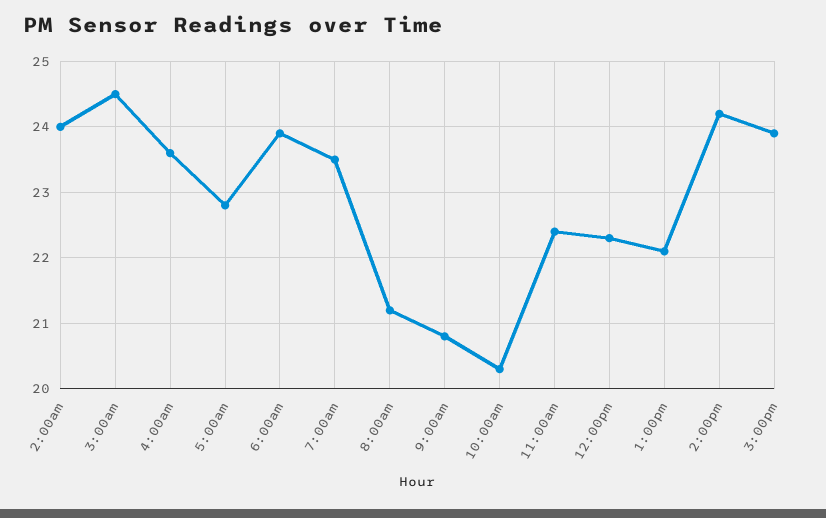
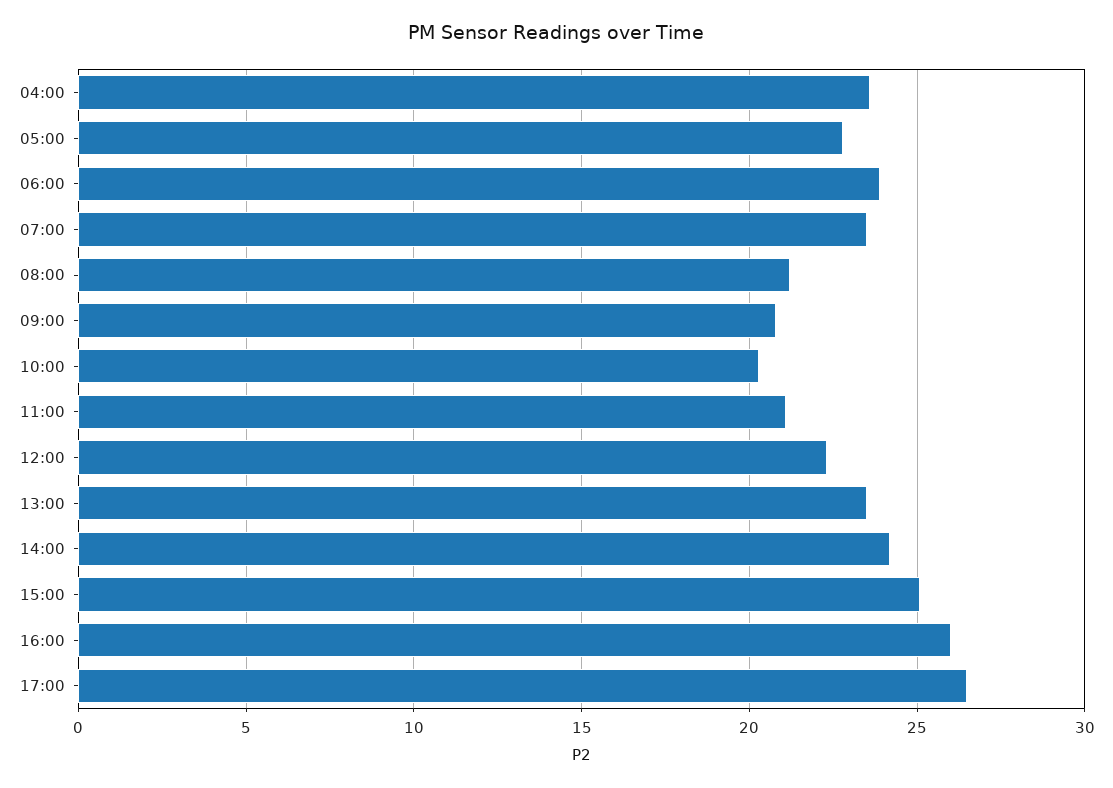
2:00am: 24 -> none
3:00am: 24.5 -> none
11:00am: 22.4 -> 21
1:00pm: 22.1 -> 23.5
3:00pm: 23.9 -> 25
16:00: none -> 26
17:00: none -> 26.5

